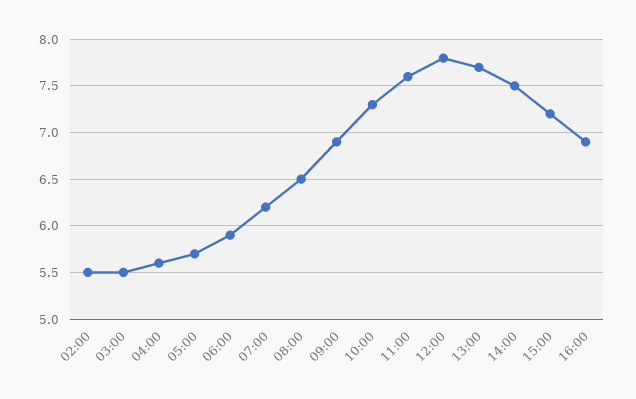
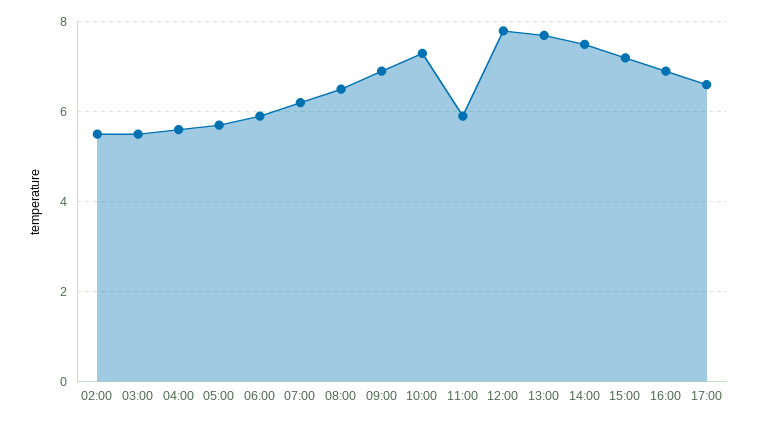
11:00: 7.6 -> 6
17:00: none -> 6.5

